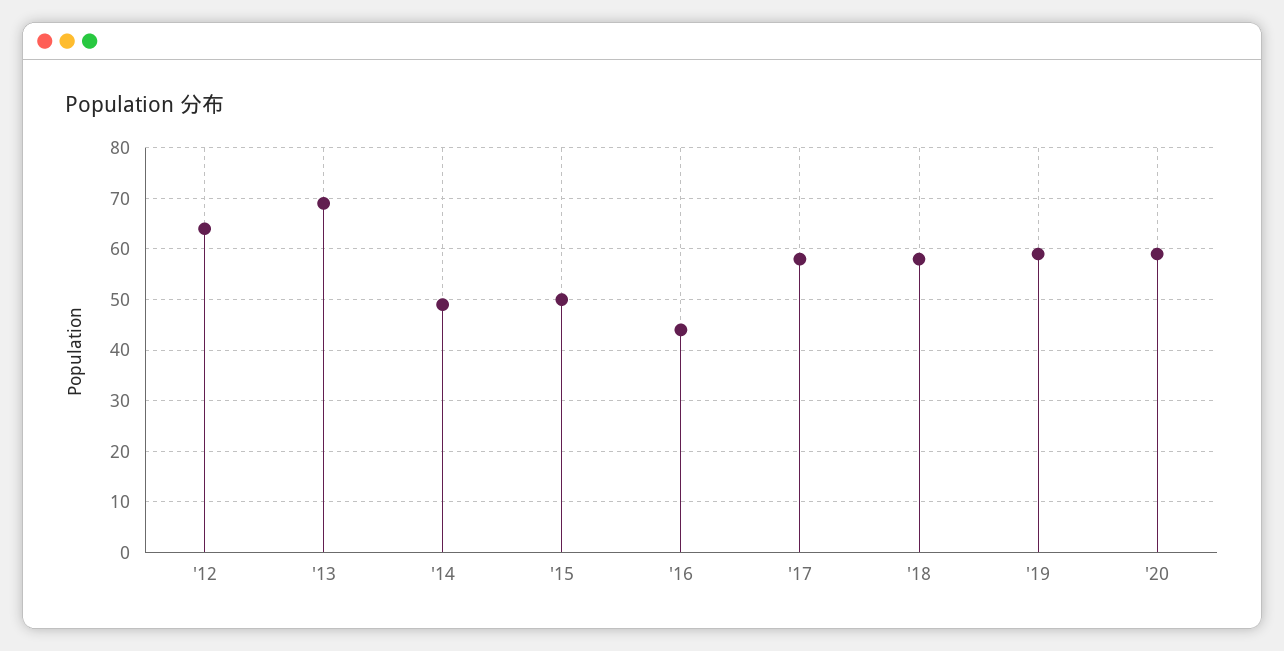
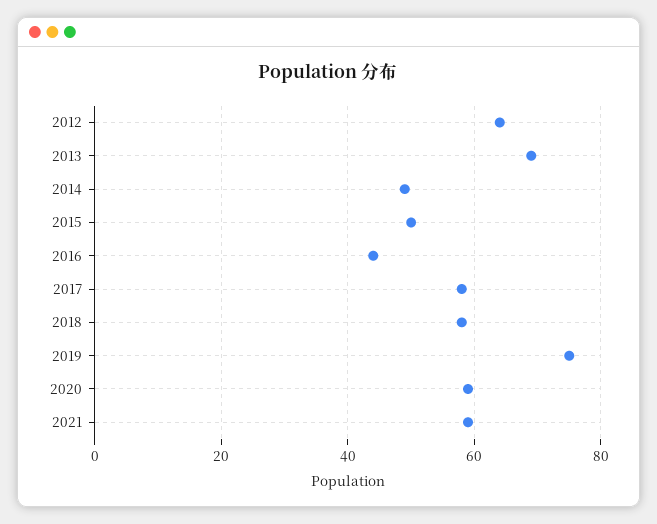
'19: 60 -> 75
2021: none -> 60

